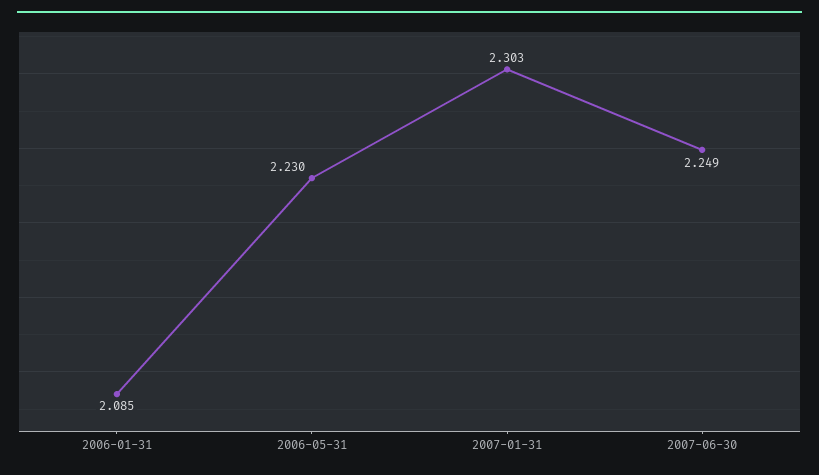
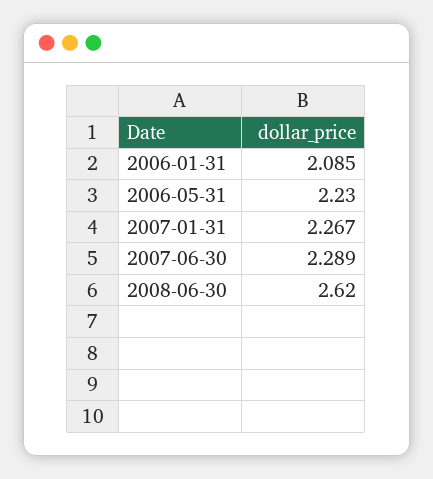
2007-01-31: 2.303 -> 2.267
2007-06-30: 2.249 -> 2.289
2008-06-30: none -> 2.62

